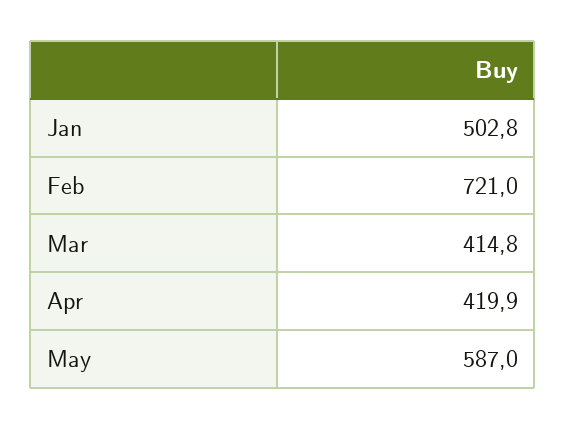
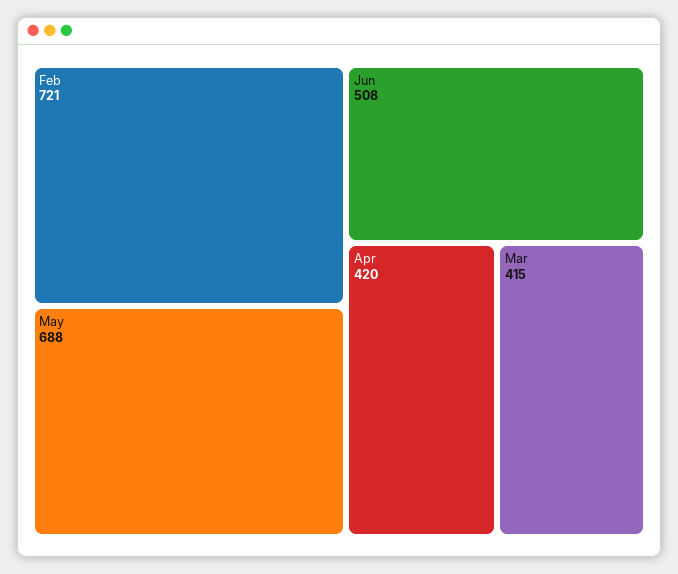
Jan: 502.8 -> none
May: 587 -> 688
Jun: none -> 508

